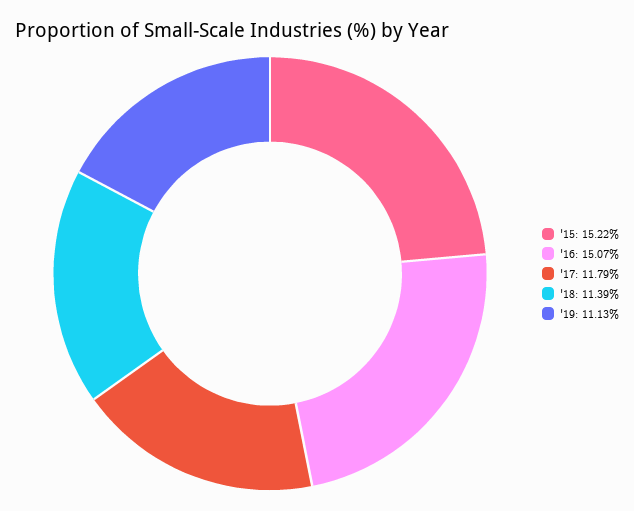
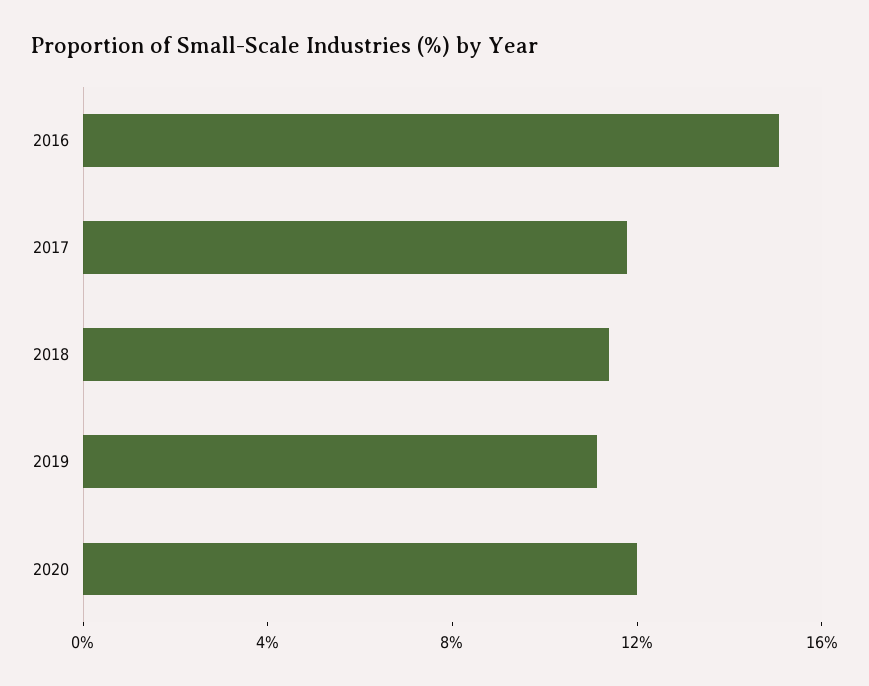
'15: 15.22 -> none
2020: none -> 12

